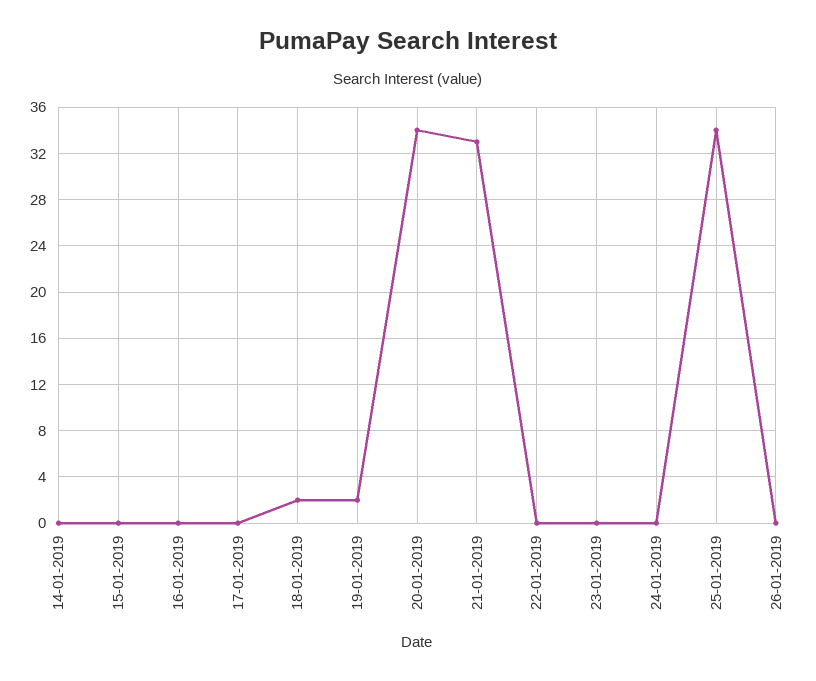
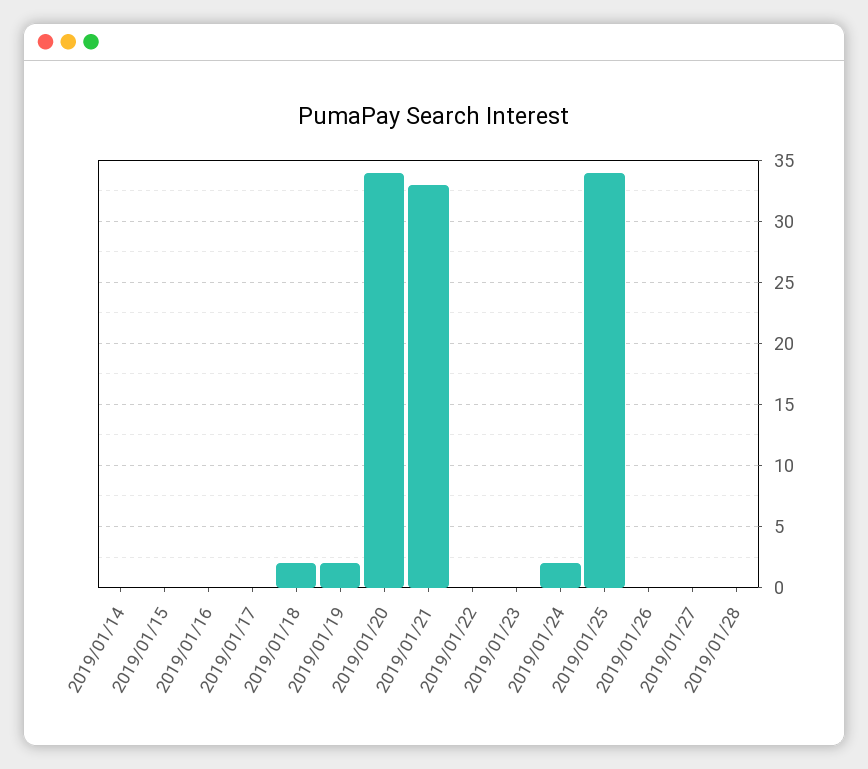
24-01-2019: 0 -> 2
2019/01/27: none -> 0
2019/01/28: none -> 0

